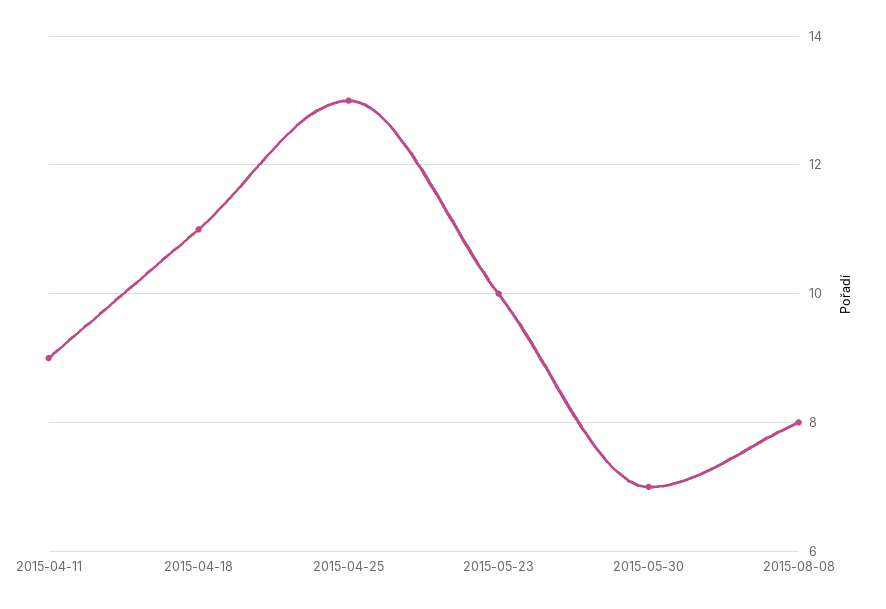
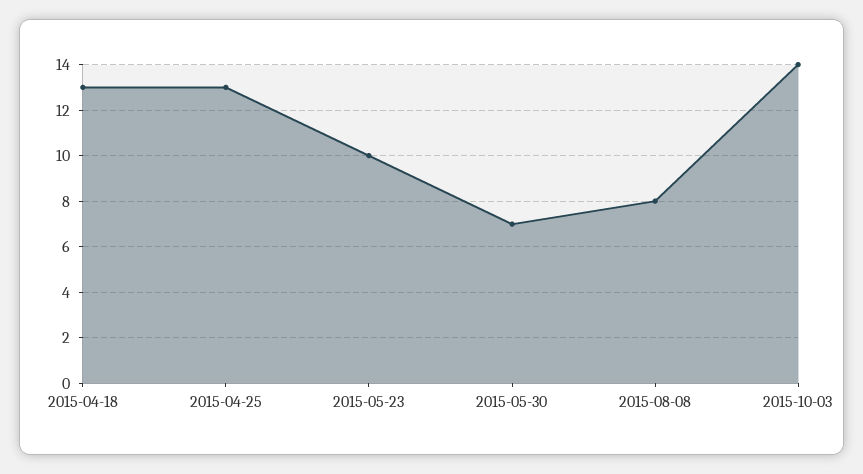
2015-04-11: 9 -> none
2015-04-18: 11 -> 13
2015-10-03: none -> 14

